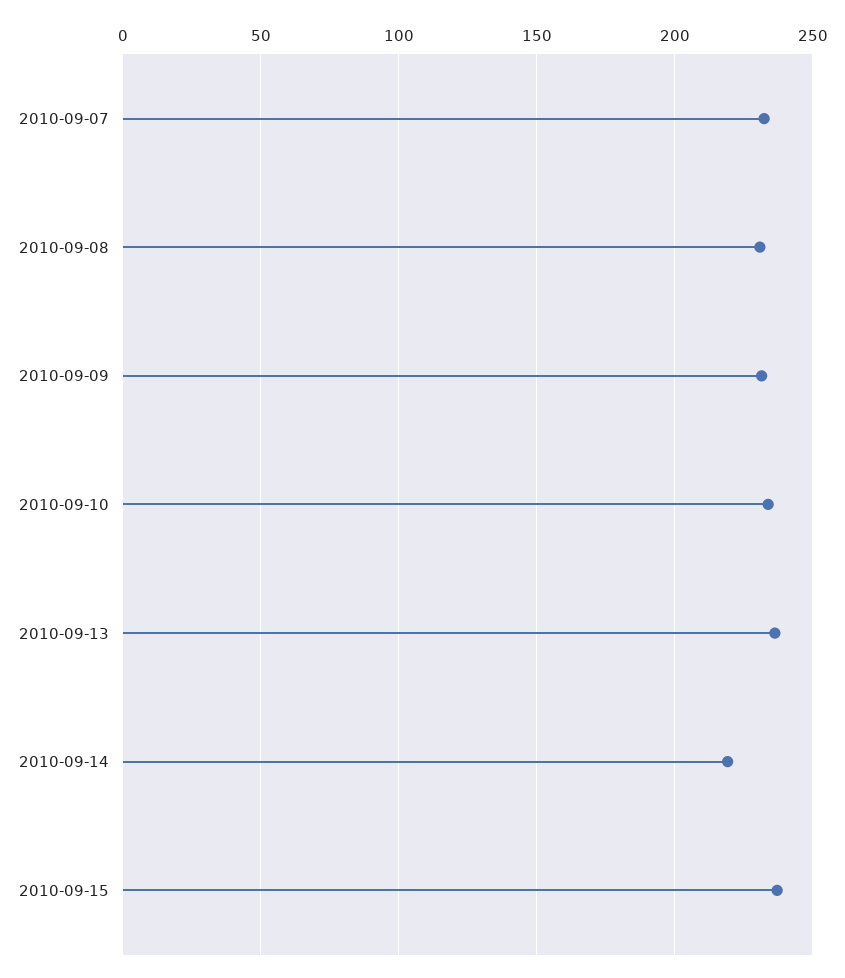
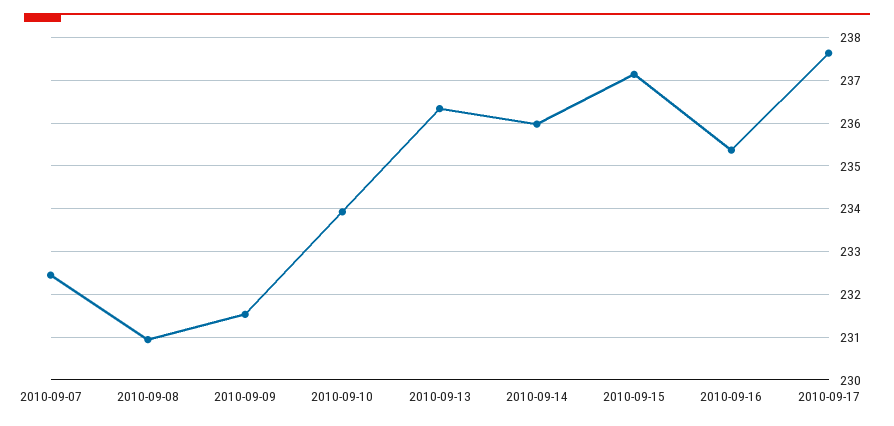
2010-09-14: 220 -> 236
2010-09-16: none -> 235.4
2010-09-17: none -> 237.6

